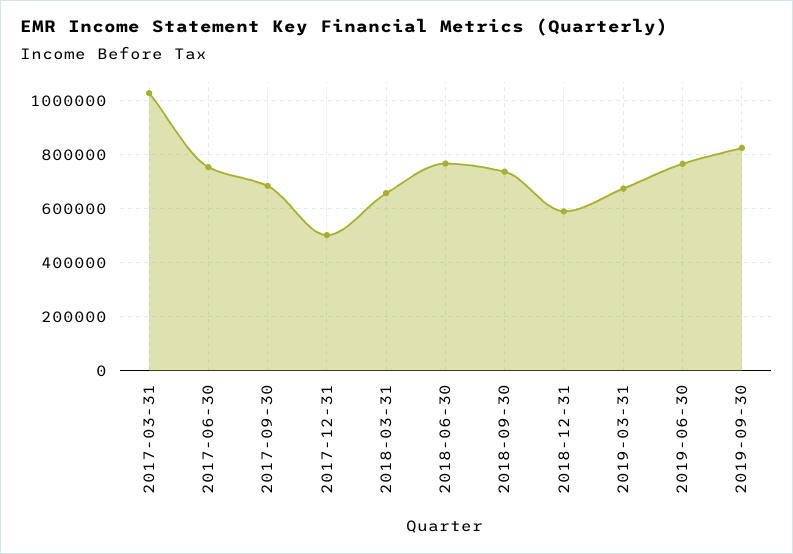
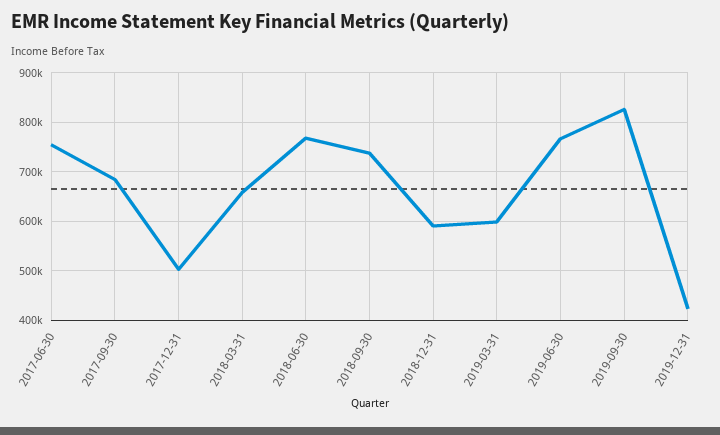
2017-03-31: 1025000 -> none
2019-03-31: 675000 -> 600000
2019-12-31: none -> 420000

